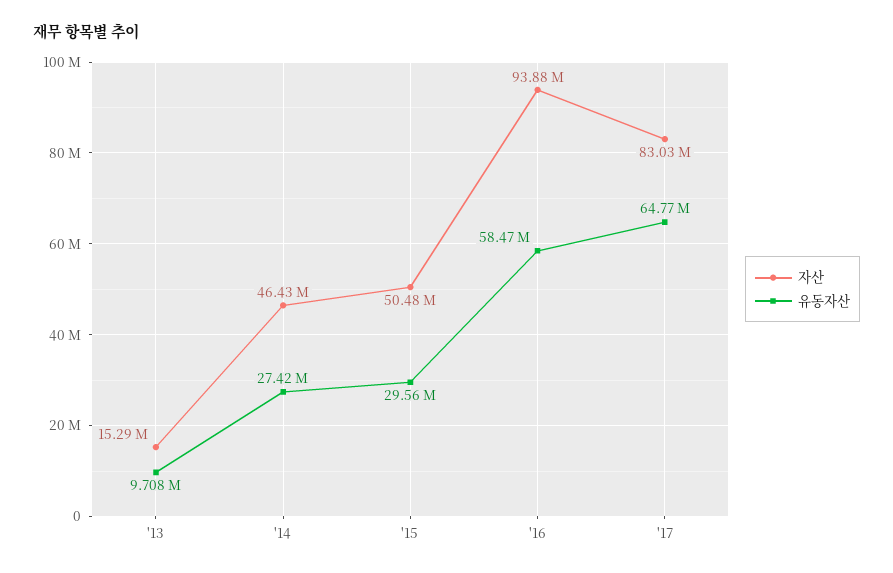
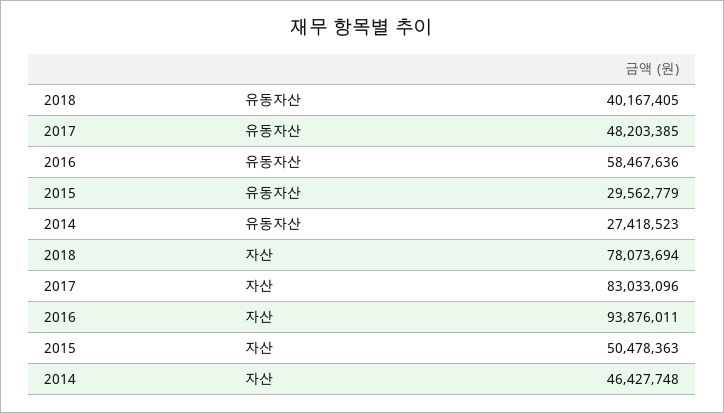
자산, '13: 15290000 -> none
유동자산, '13: 9708000 -> none
유동자산, '17: 64770000 -> 48203385
유동자산, 2018: none -> 40167405
자산, 2018: none -> 78073694

